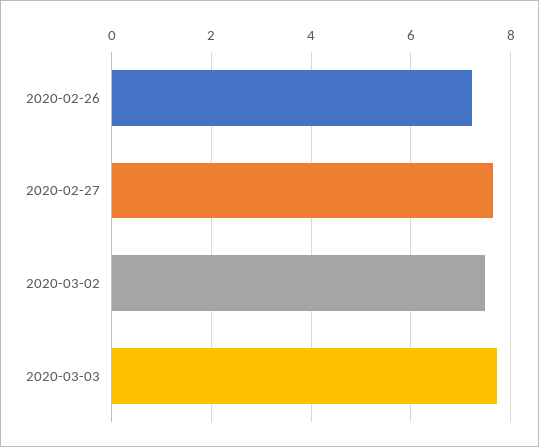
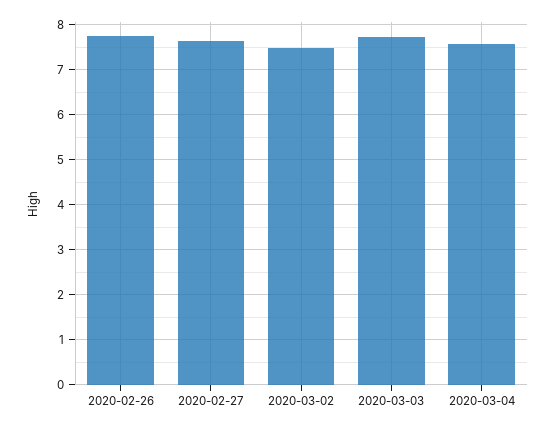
2020-02-26: 7.2 -> 7.8
2020-03-04: none -> 7.6

